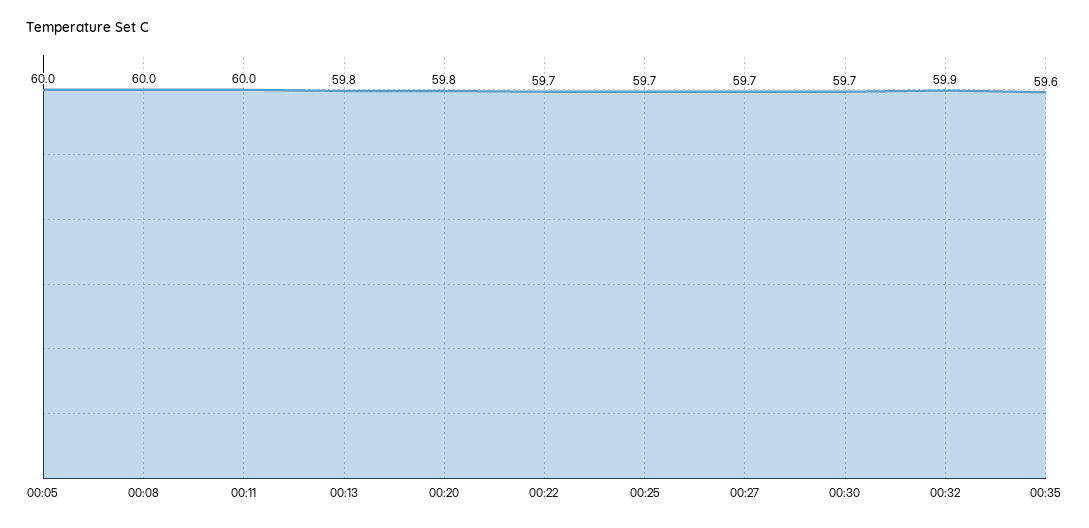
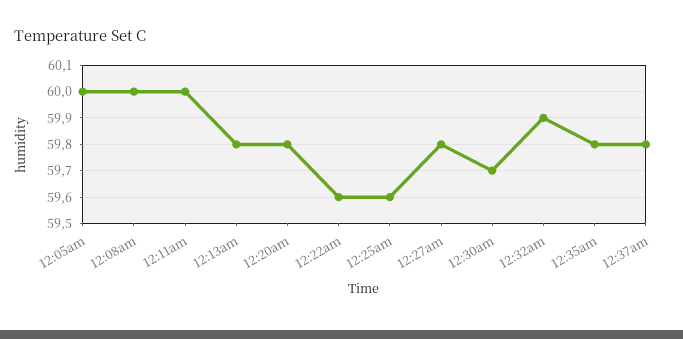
00:22: 59.7 -> 59.6
00:25: 59.7 -> 59.6
00:27: 59.7 -> 59.8
00:35: 59.6 -> 59.8
12:37am: none -> 59.8

